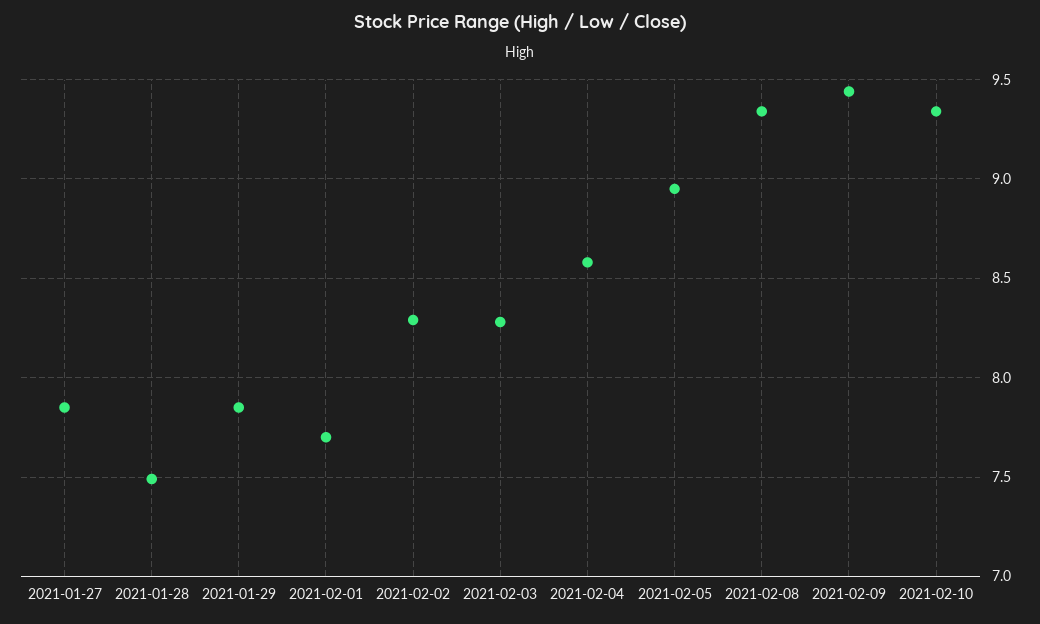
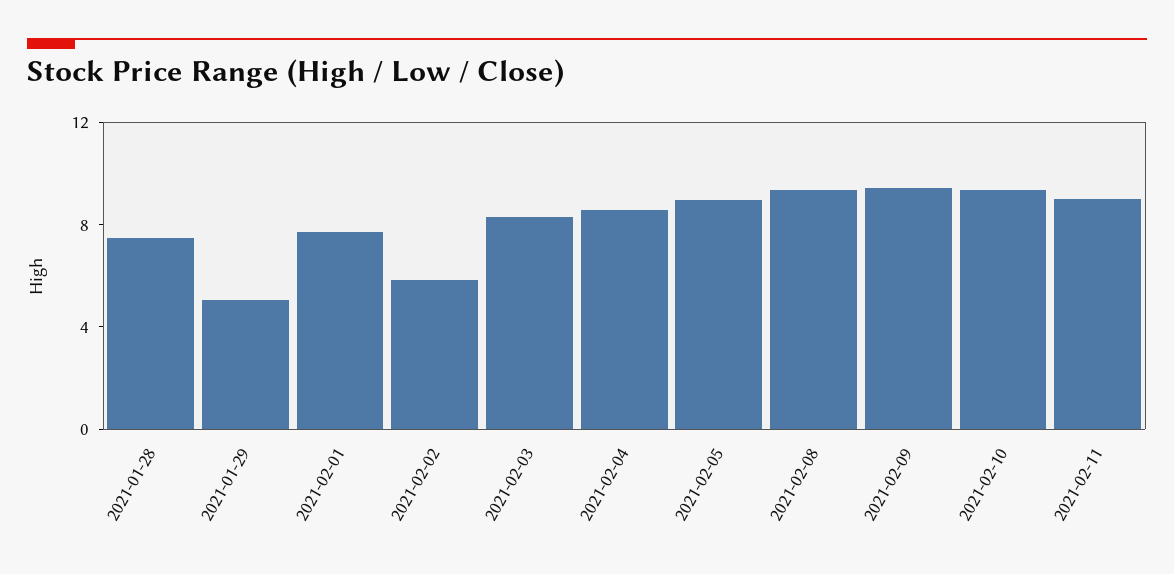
2021-01-27: 7.85 -> none
2021-01-29: 7.85 -> 5
2021-02-02: 8.3 -> 6
2021-02-11: none -> 9

